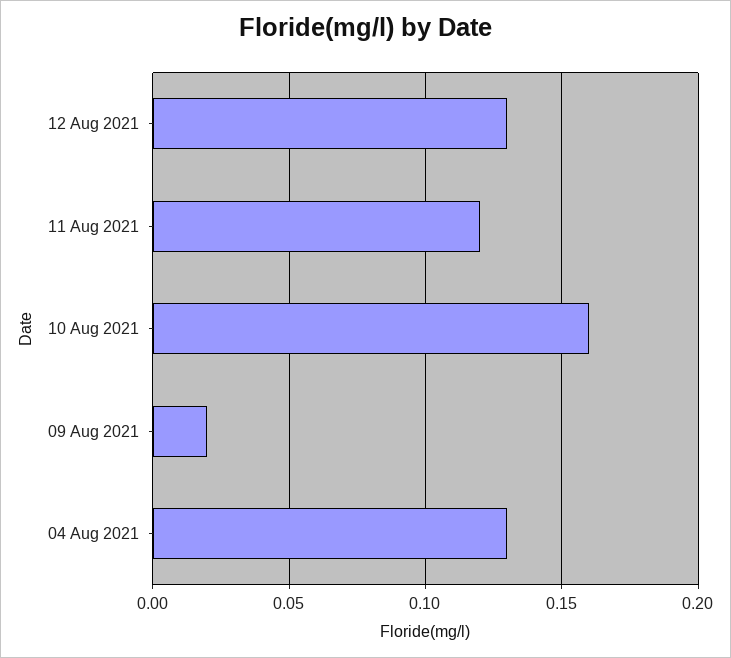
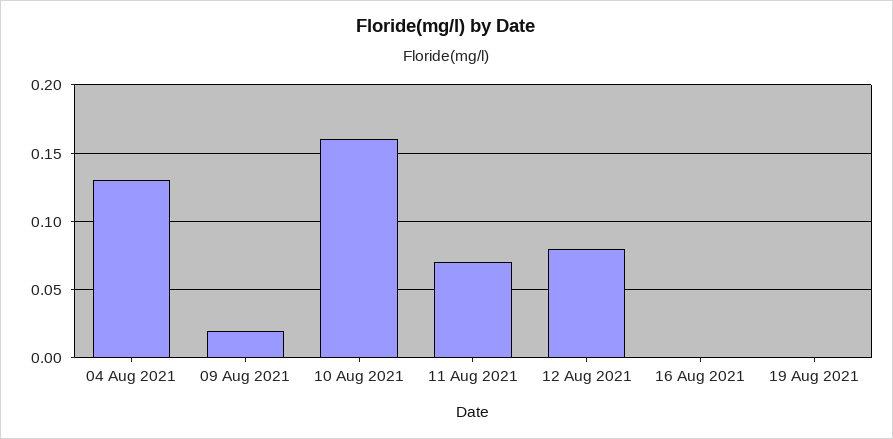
12 Aug 2021: 0.13 -> 0.08
11 Aug 2021: 0.12 -> 0.07
16 Aug 2021: none -> 0
19 Aug 2021: none -> 0

